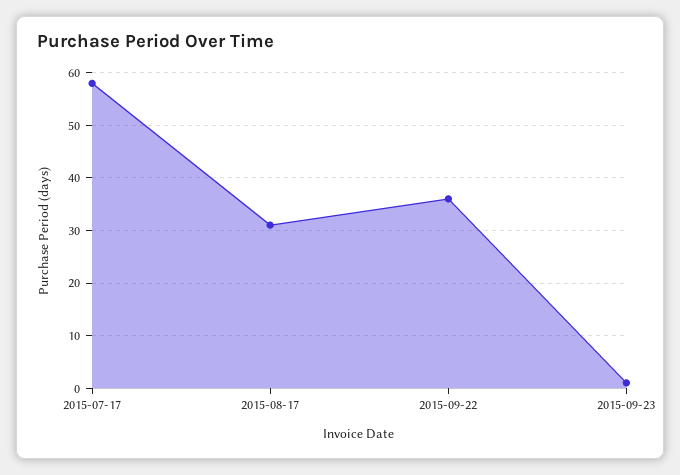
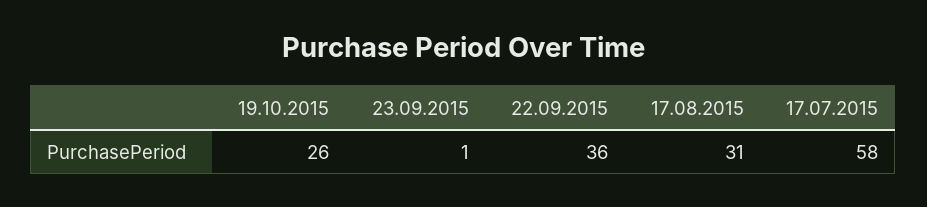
19.10.2015: none -> 26

